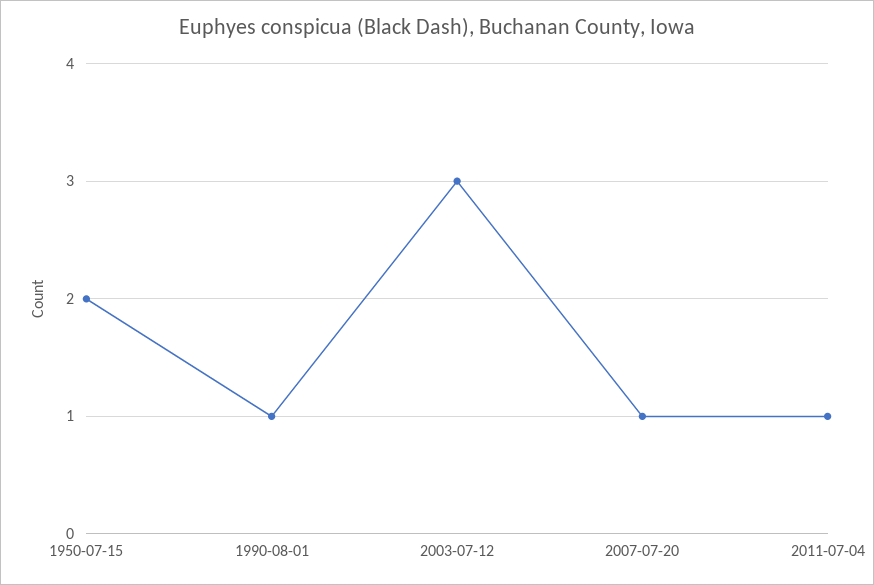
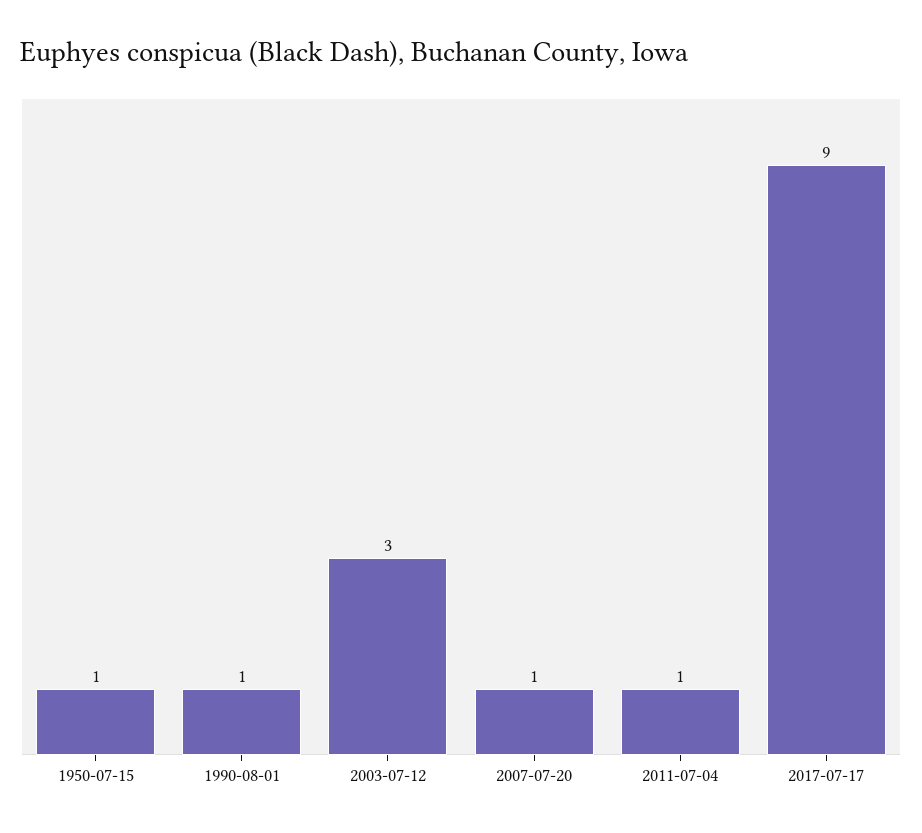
1950-07-15: 2 -> 1
2017-07-17: none -> 9

